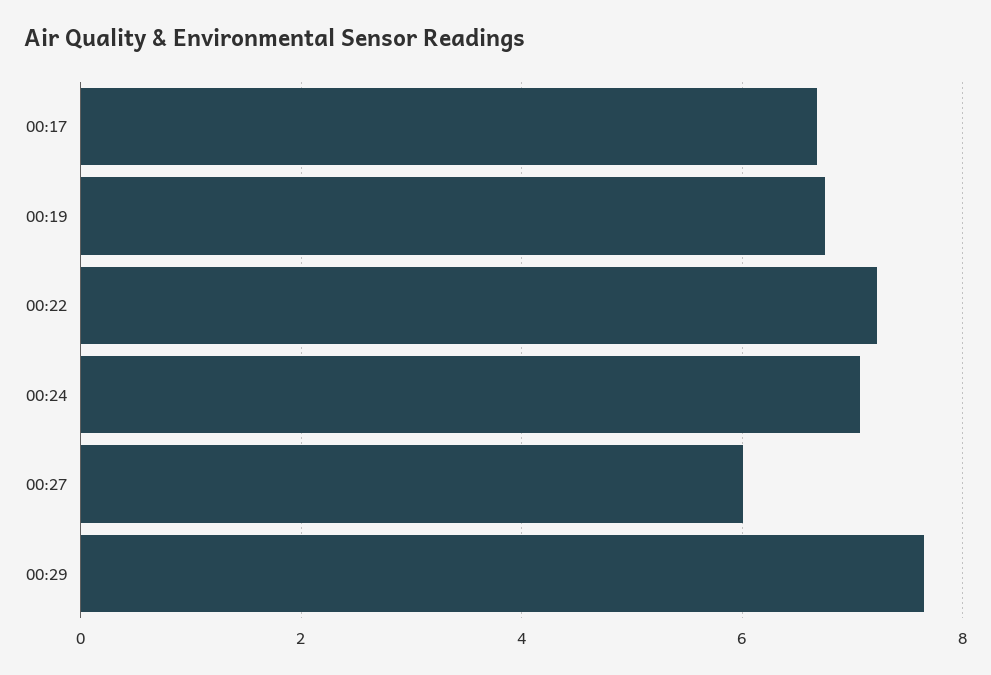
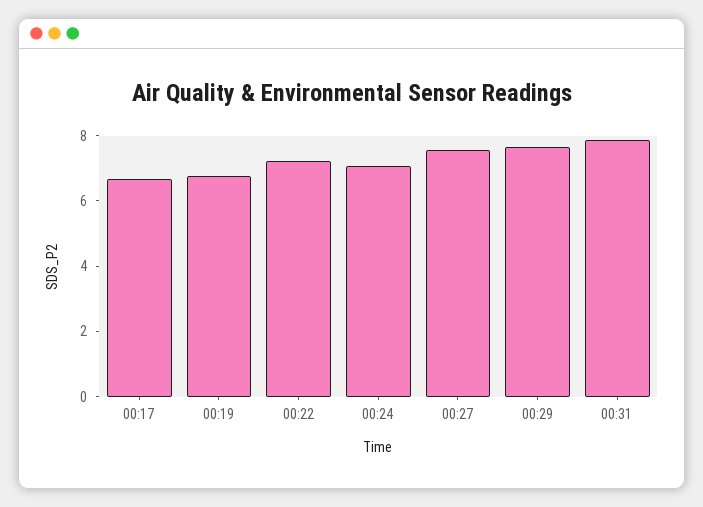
00:27: 6 -> 7.5
00:31: none -> 8

